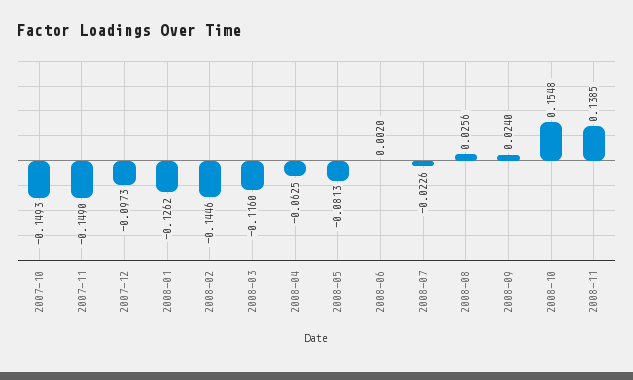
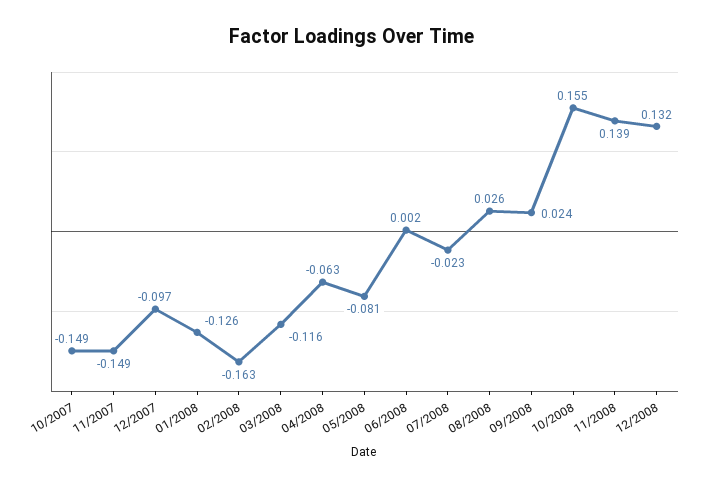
2008-02: -0.1446 -> -0.163
12/2008: none -> 0.132

